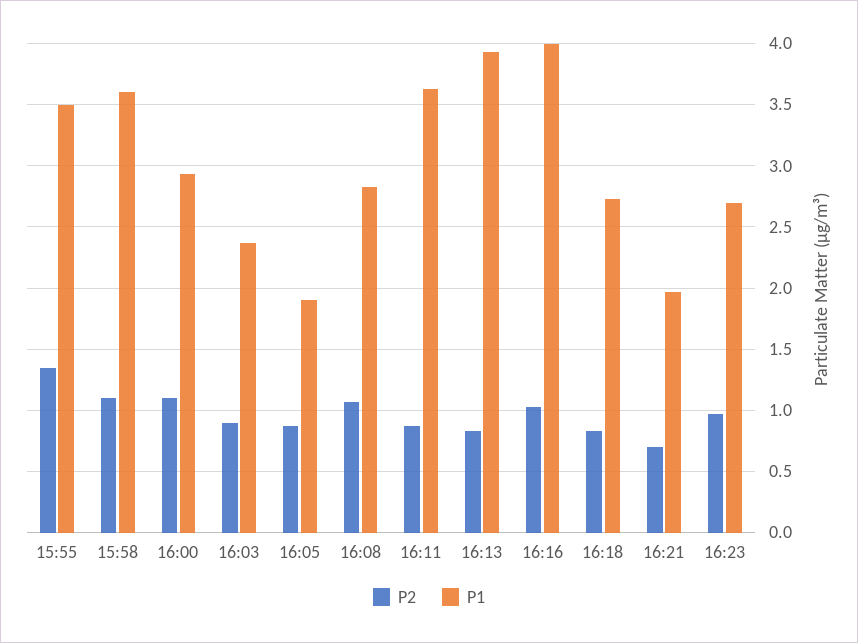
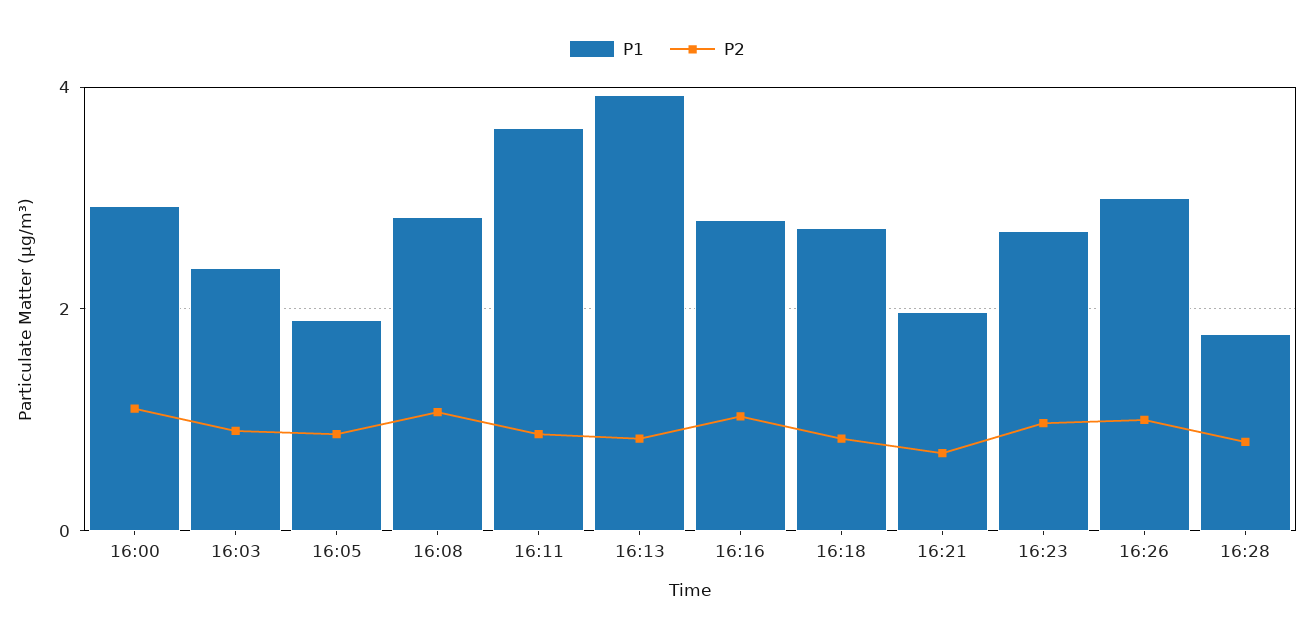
P2, 15:55: 1.35 -> none
P1, 15:55: 3.5 -> none
P2, 15:58: 1.1 -> none
P1, 15:58: 3.6 -> none
P1, 16:16: 4 -> 2.8
P1, 16:26: none -> 3
P2, 16:26: none -> 1
P1, 16:28: none -> 1.8
P2, 16:28: none -> 0.8

